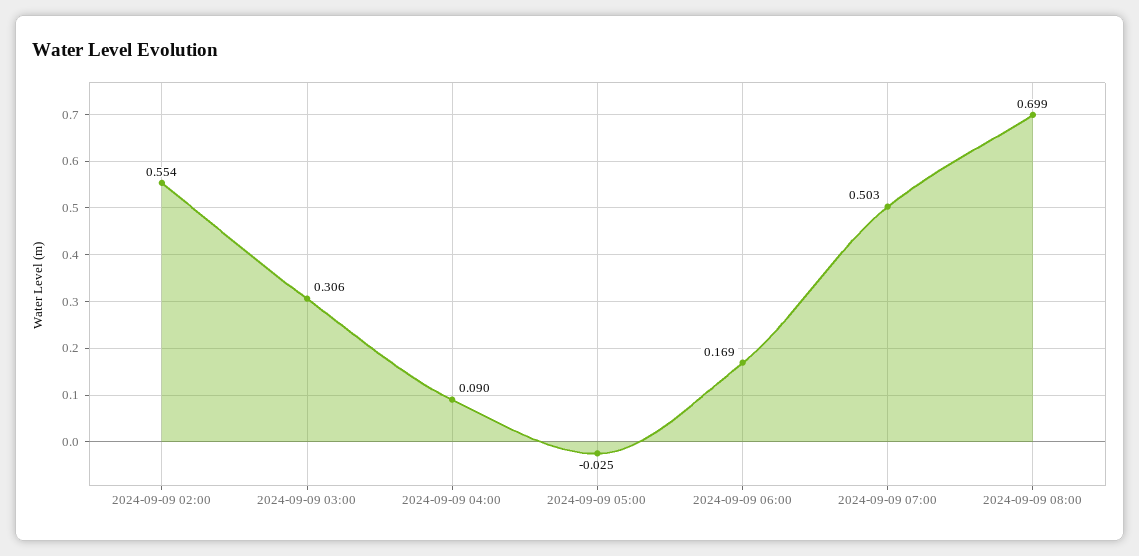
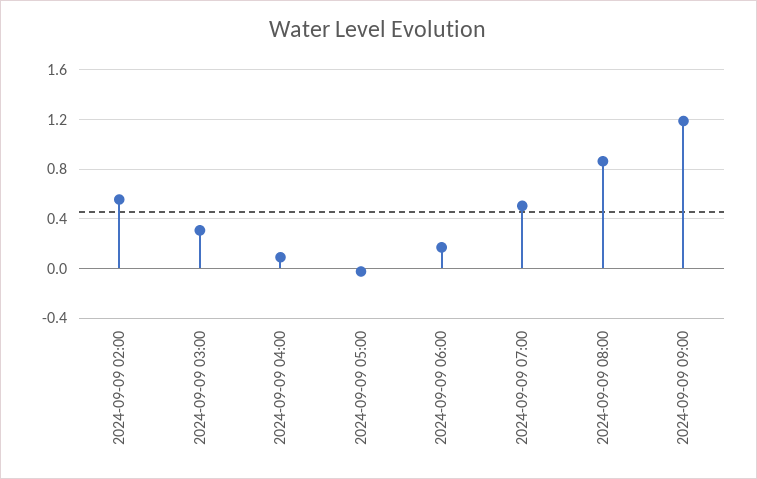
2024-09-09 08:00: 0.699 -> 0.85
2024-09-09 09:00: none -> 1.2

